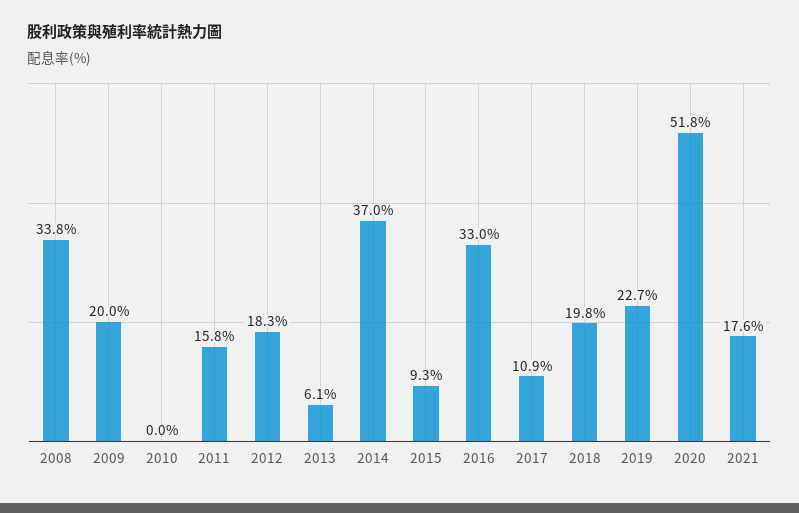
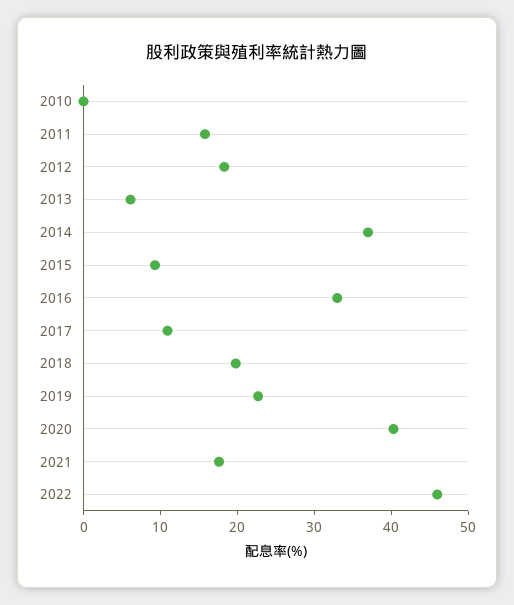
2008: 33.8 -> none
2009: 20 -> none
2020: 51.8 -> 40
2022: none -> 46

